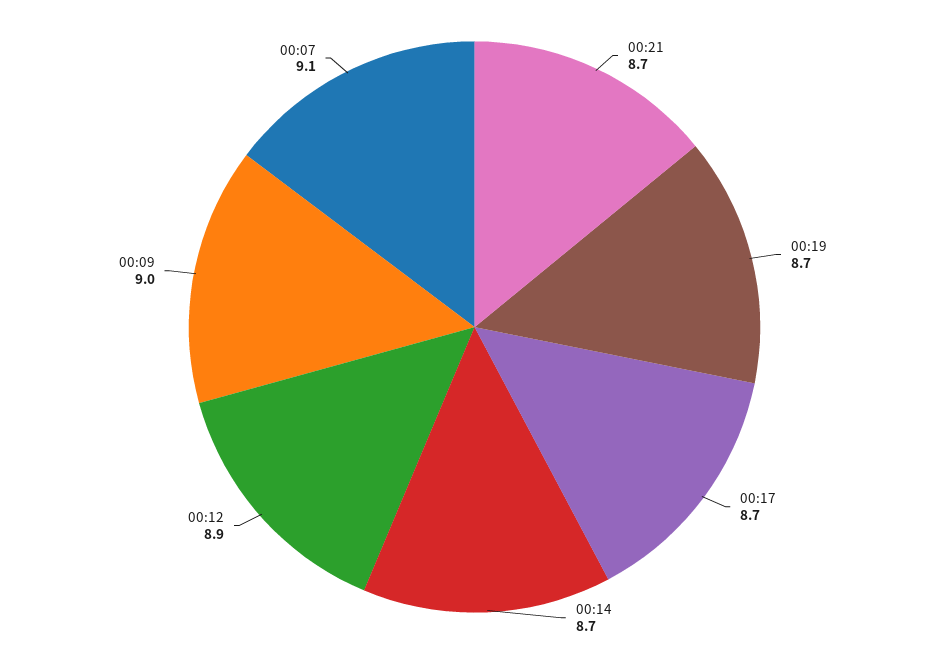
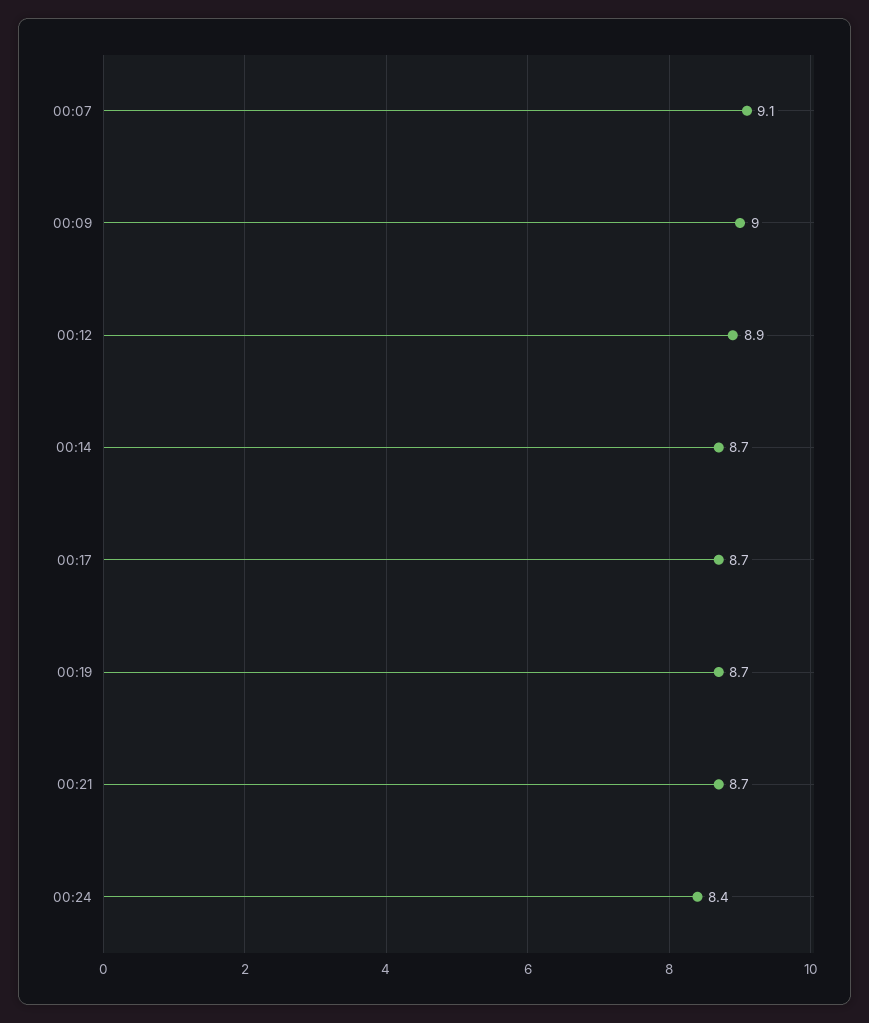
00:24: none -> 8.4

